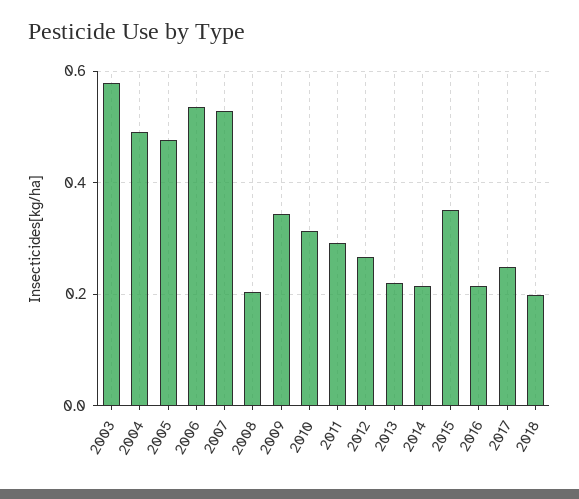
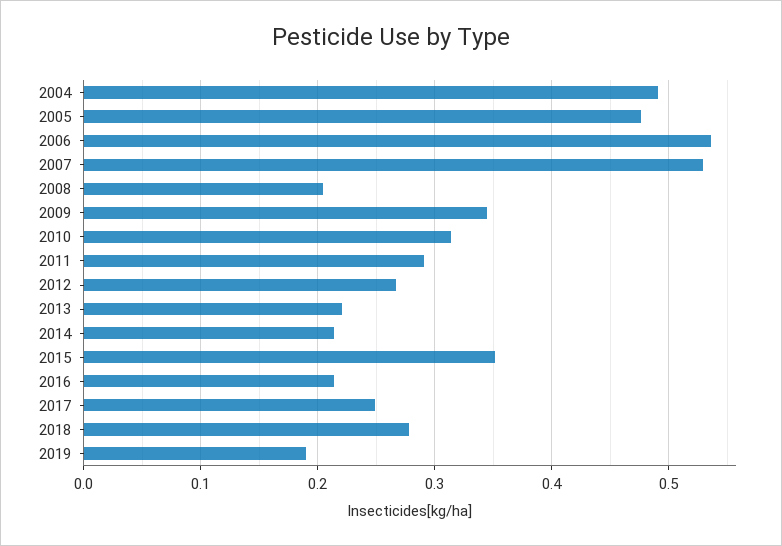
2003: 0.58 -> none
2018: 0.2 -> 0.28
2019: none -> 0.19

